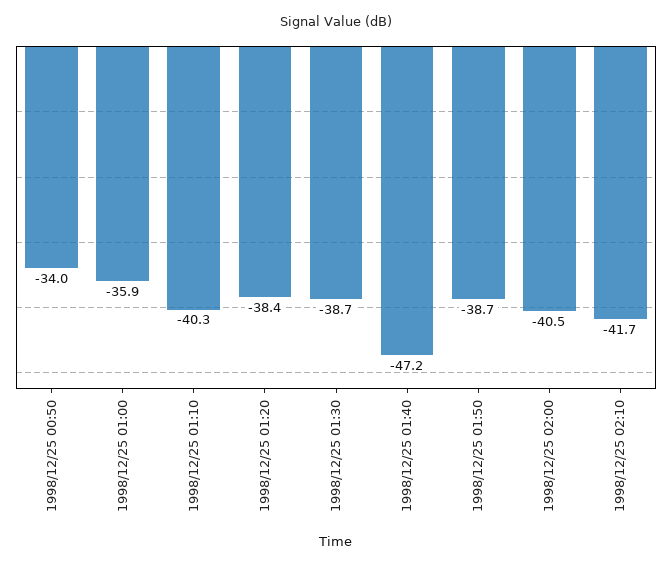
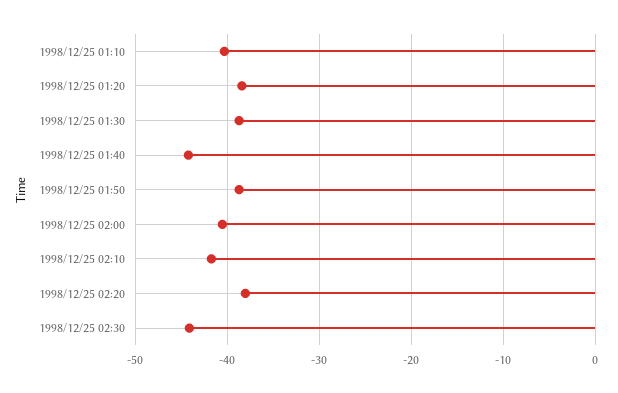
1998/12/25 00:50: -34 -> none
1998/12/25 01:00: -35.9 -> none
1998/12/25 01:40: -47.2 -> -44
1998/12/25 02:20: none -> -38
1998/12/25 02:30: none -> -44

